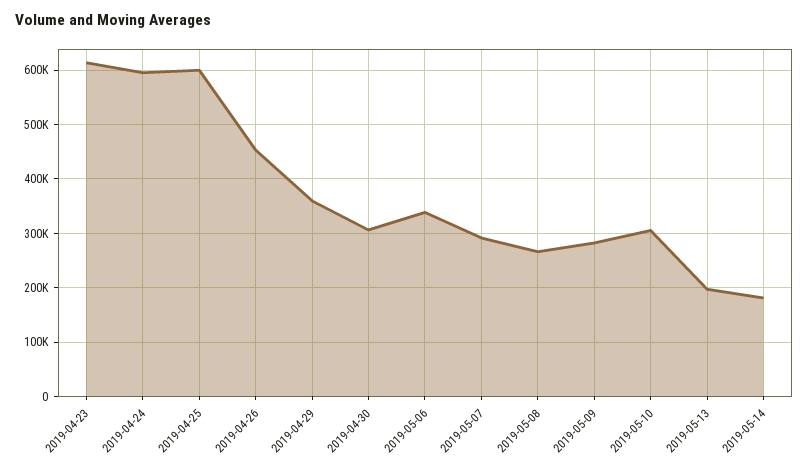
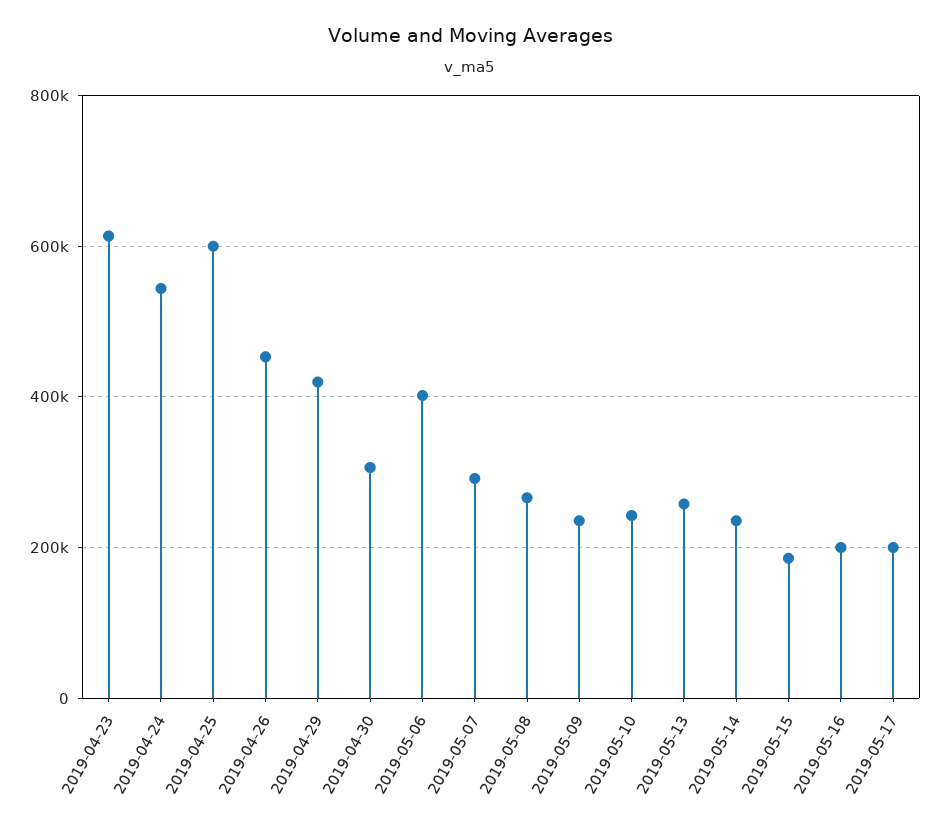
2019-04-24: 600000 -> 540000
2019-04-29: 360000 -> 420000
2019-05-06: 340000 -> 400000
2019-05-09: 280000 -> 240000
2019-05-10: 300000 -> 240000
2019-05-13: 200000 -> 260000
2019-05-14: 180000 -> 240000
2019-05-15: none -> 180000
2019-05-16: none -> 200000
2019-05-17: none -> 200000

